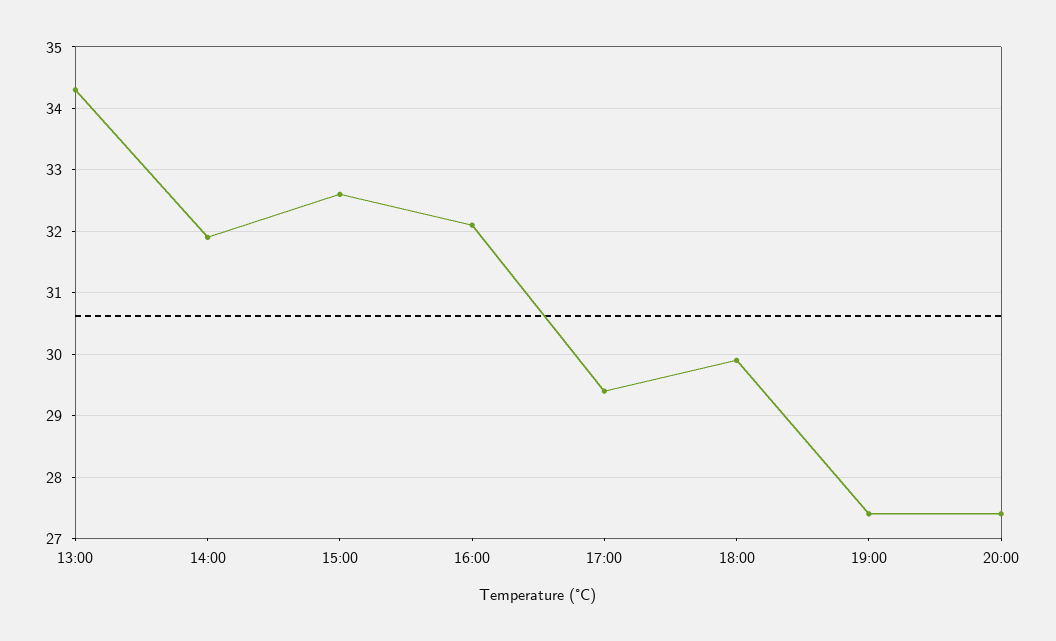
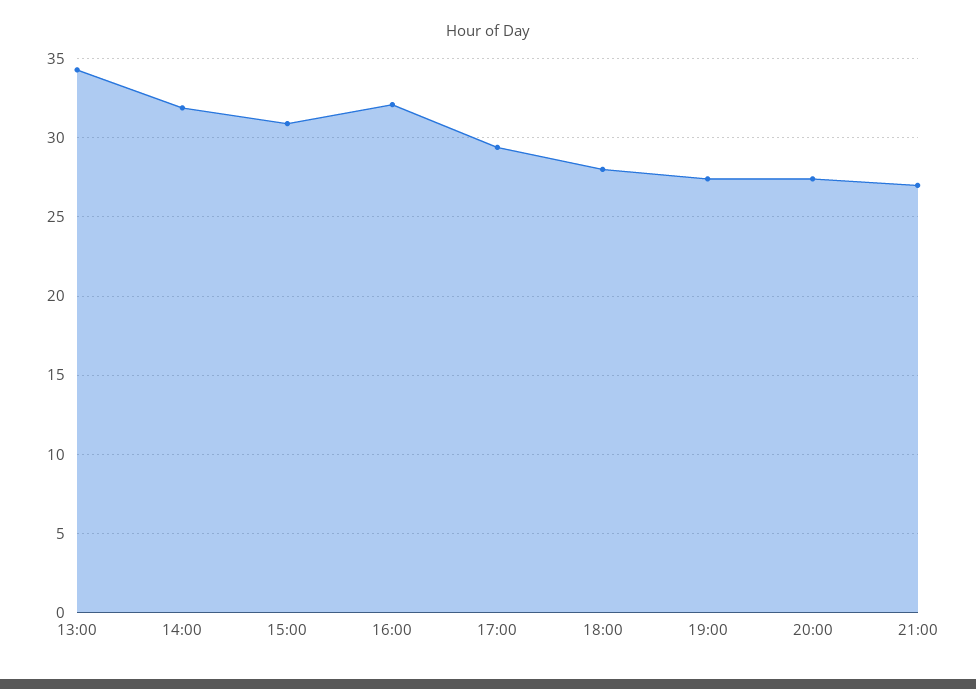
15:00: 32.6 -> 31
18:00: 29.9 -> 28
21:00: none -> 27

